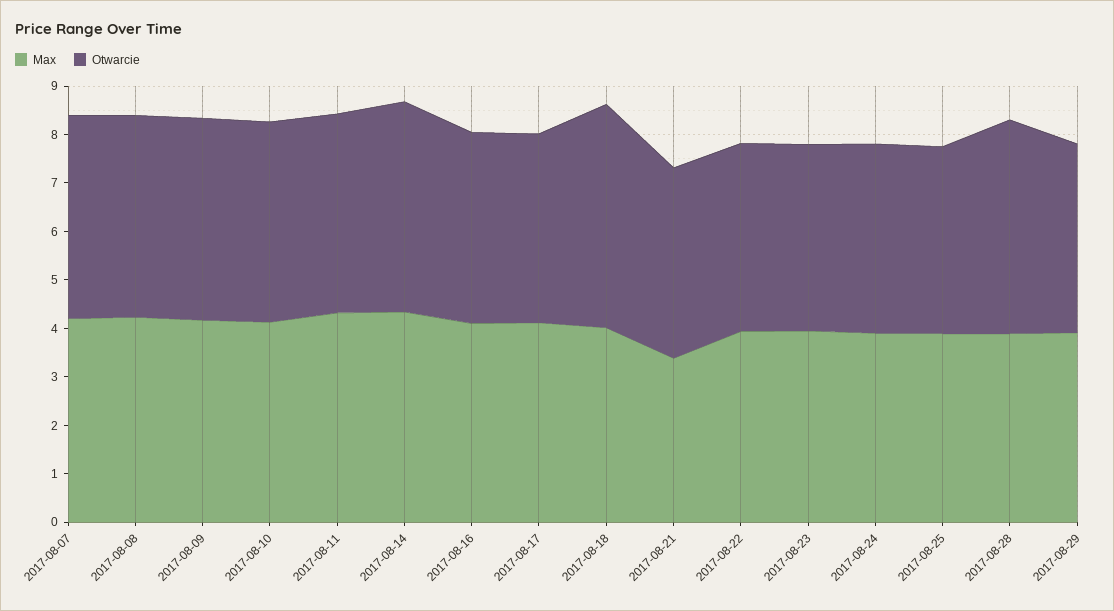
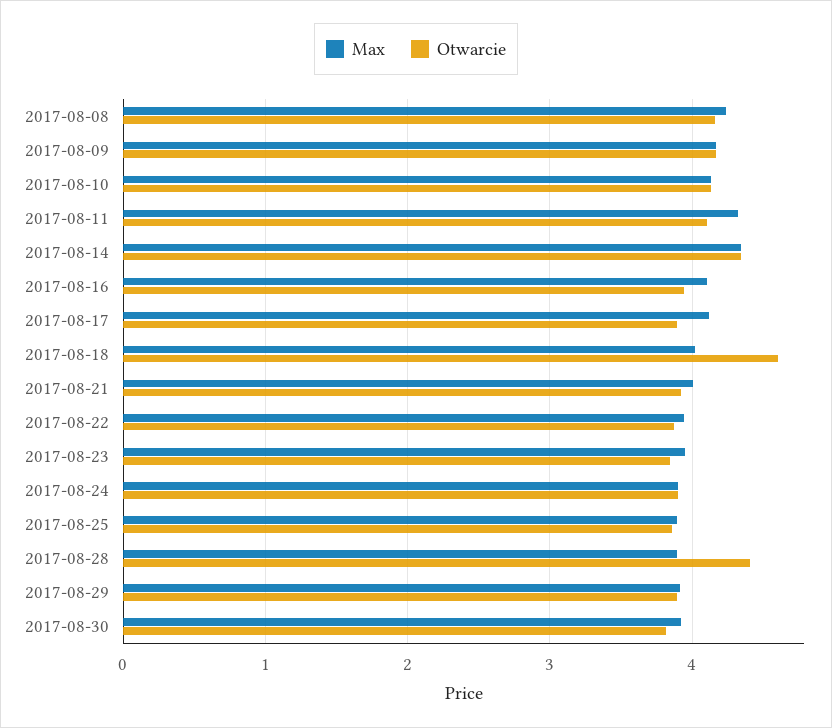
Max, 2017-08-07: 4.2 -> none
Otwarcie, 2017-08-07: 4.2 -> none
Max, 2017-08-21: 3.4 -> 4
Max, 2017-08-30: none -> 3.9
Otwarcie, 2017-08-30: none -> 3.8

